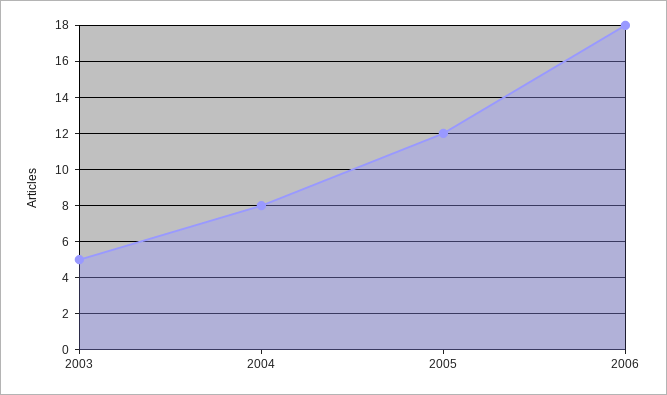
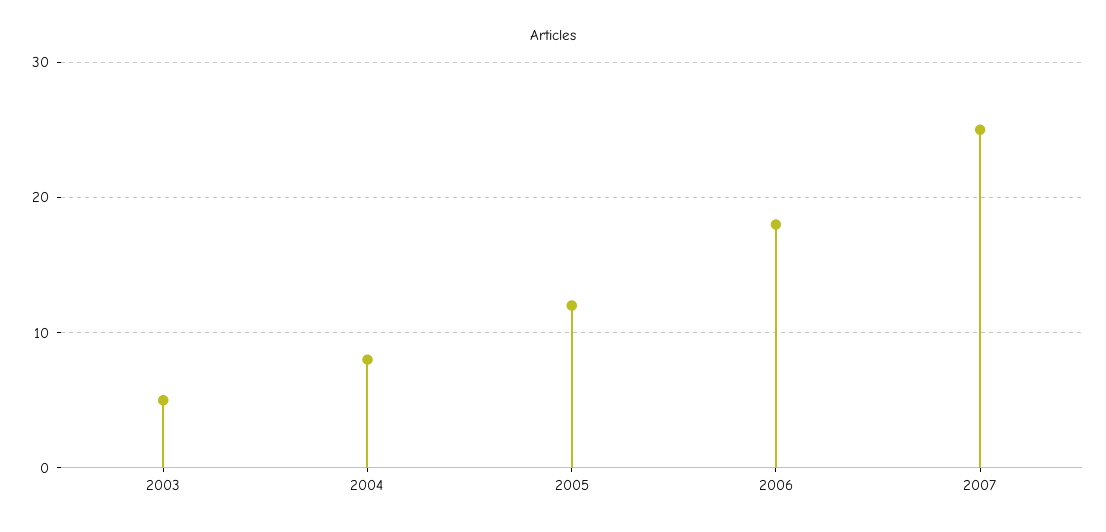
2007: none -> 25

